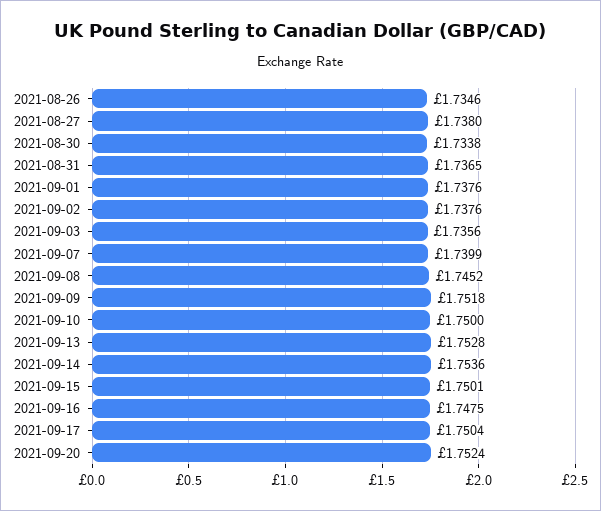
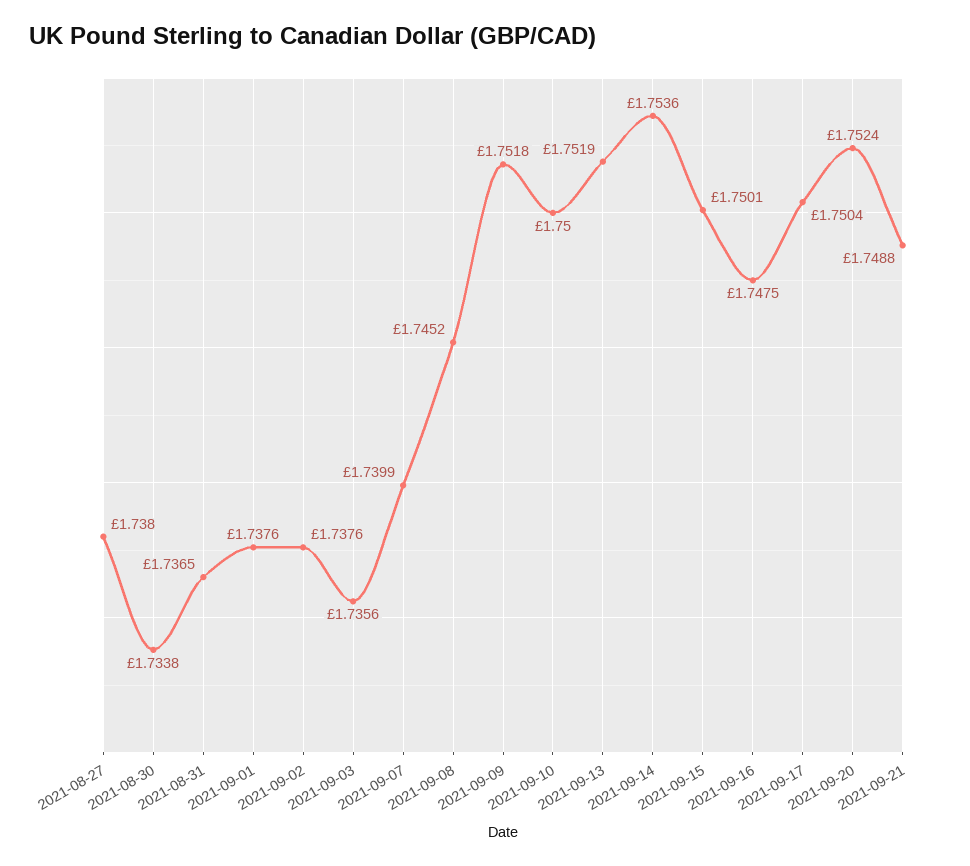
2021-08-26: 1.7346 -> none
2021-09-13: 1.7528 -> 1.7519
2021-09-21: none -> 1.7488

